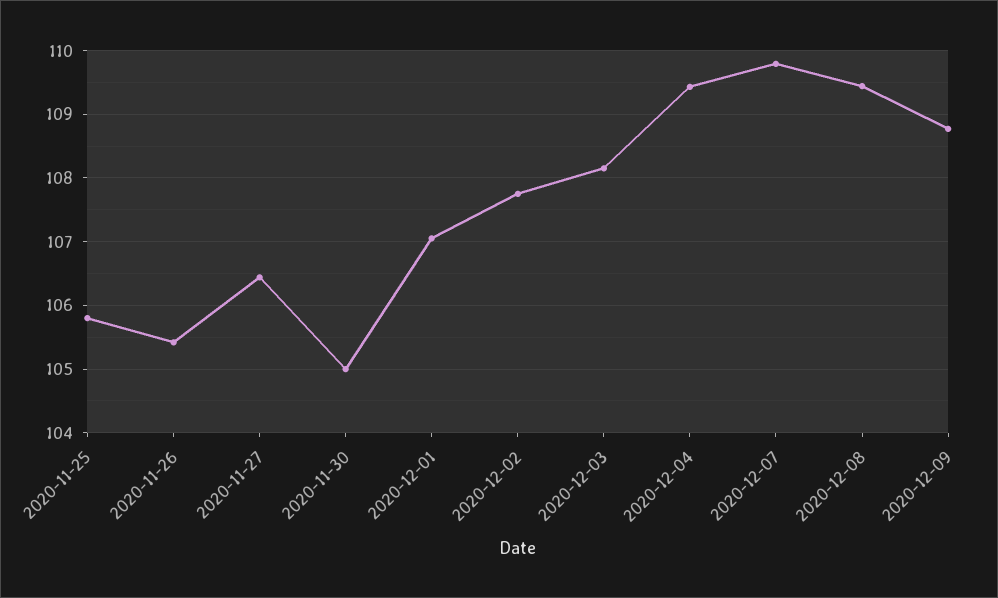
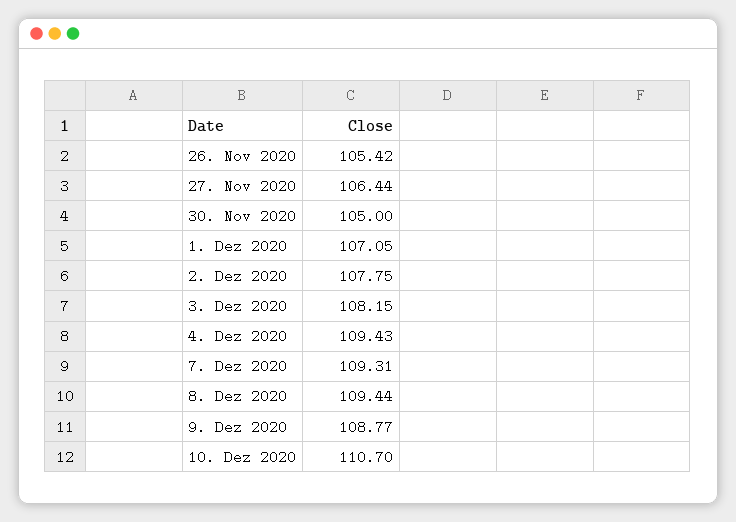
2020-11-25: 105.8 -> none
2020-12-07: 109.8 -> 109.31
10. Dez 2020: none -> 110.7

